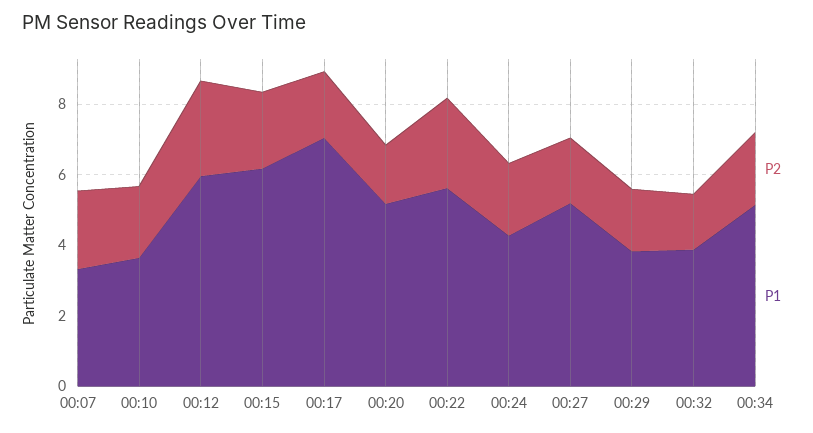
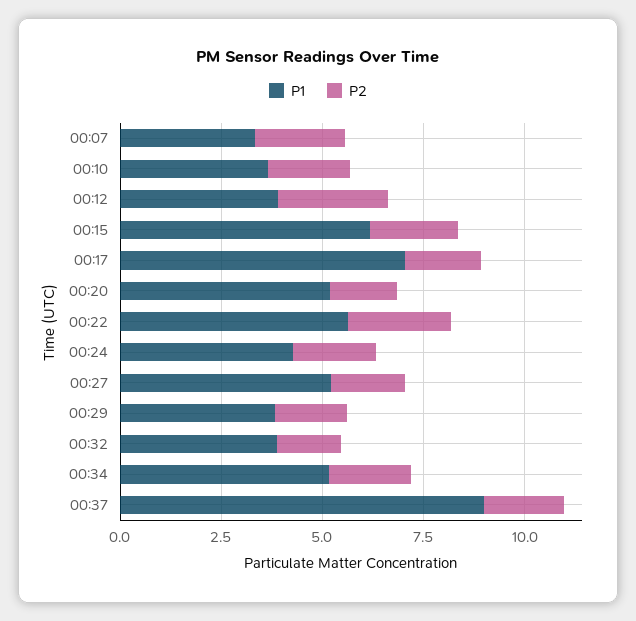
P1, 00:12: 6 -> 4
P1, 00:37: none -> 9
P2, 00:37: none -> 2

